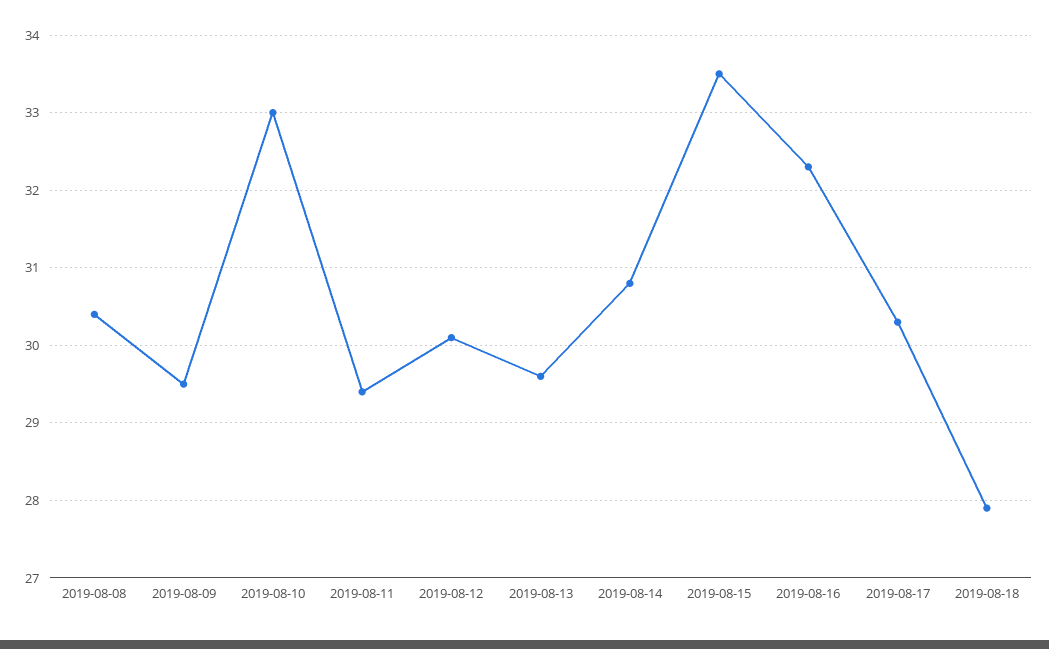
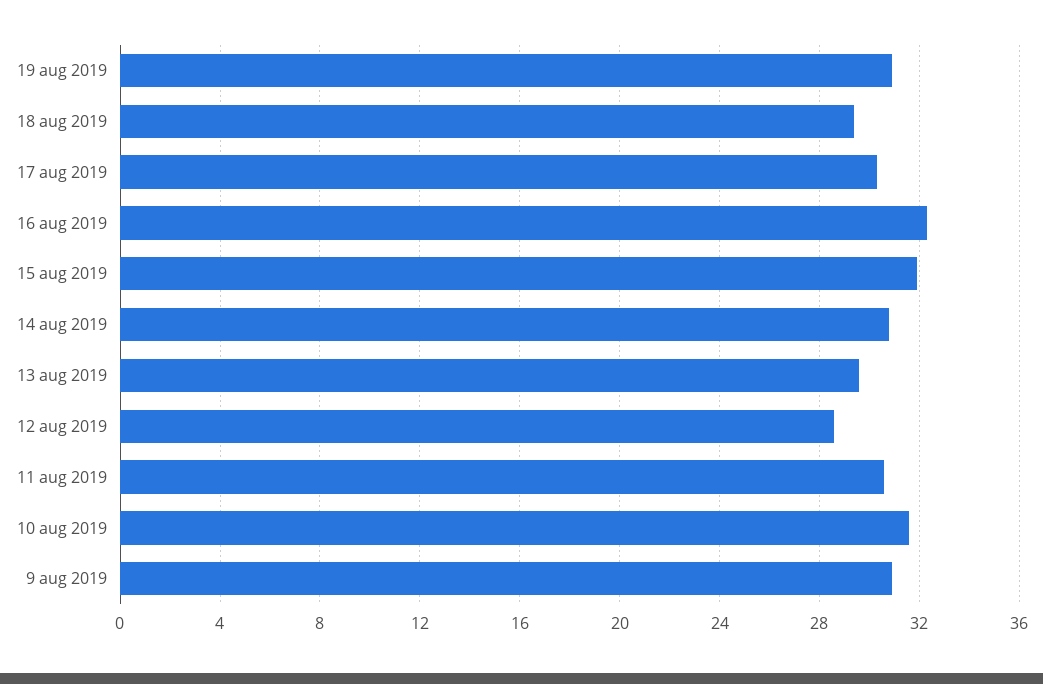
2019-08-08: 30.4 -> none
2019-08-09: 29.5 -> 31
2019-08-10: 33 -> 31.5
2019-08-11: 29.4 -> 30.5
2019-08-12: 30.1 -> 28.5
2019-08-15: 33.5 -> 32
2019-08-18: 27.9 -> 29.5
19 aug 2019: none -> 31

